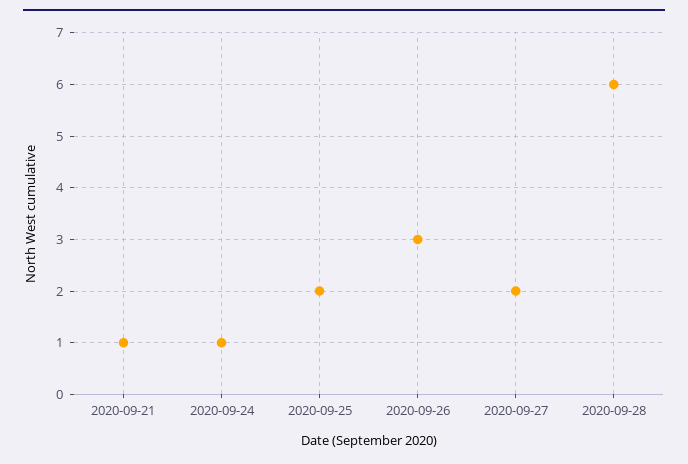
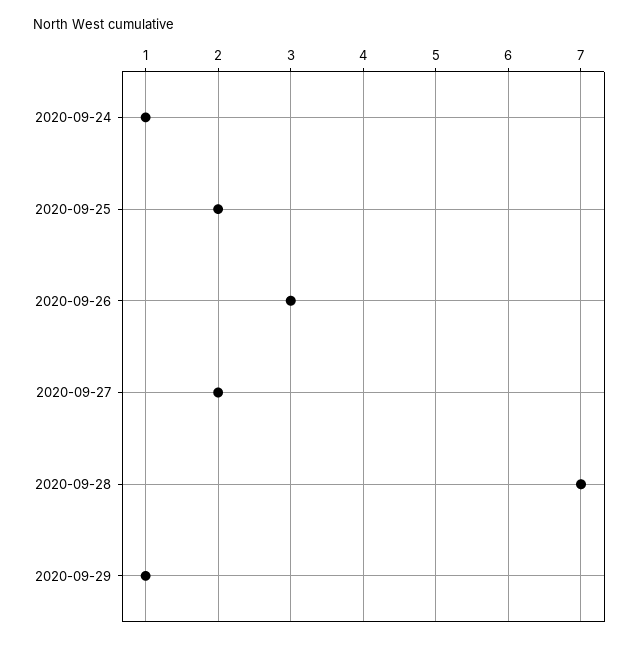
2020-09-21: 1 -> none
2020-09-28: 6 -> 7
2020-09-29: none -> 1

